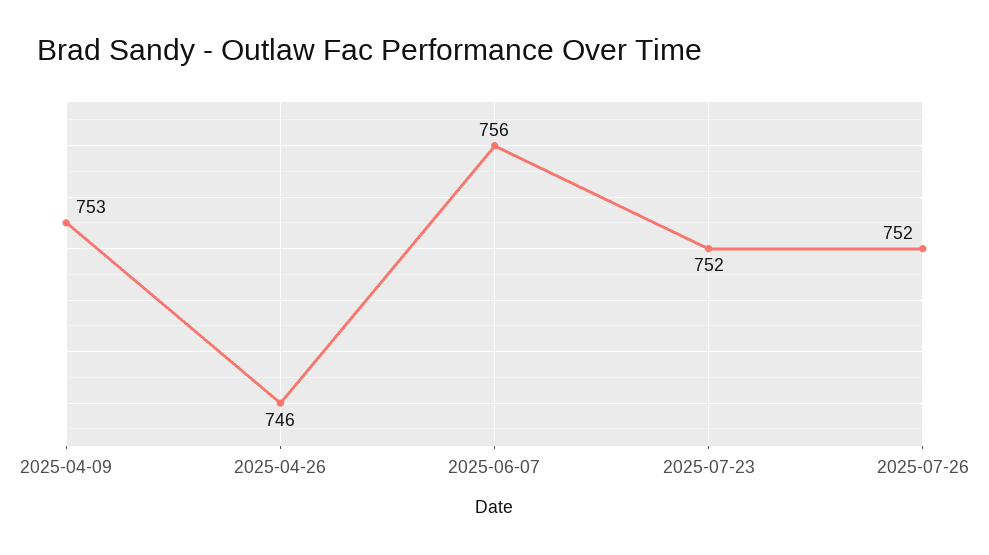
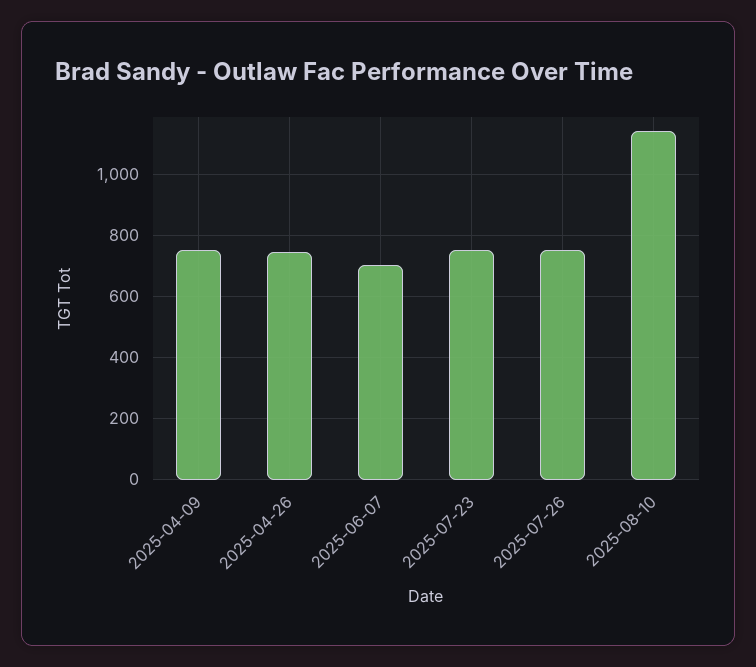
2025-06-07: 756 -> 700
2025-08-10: none -> 1140

